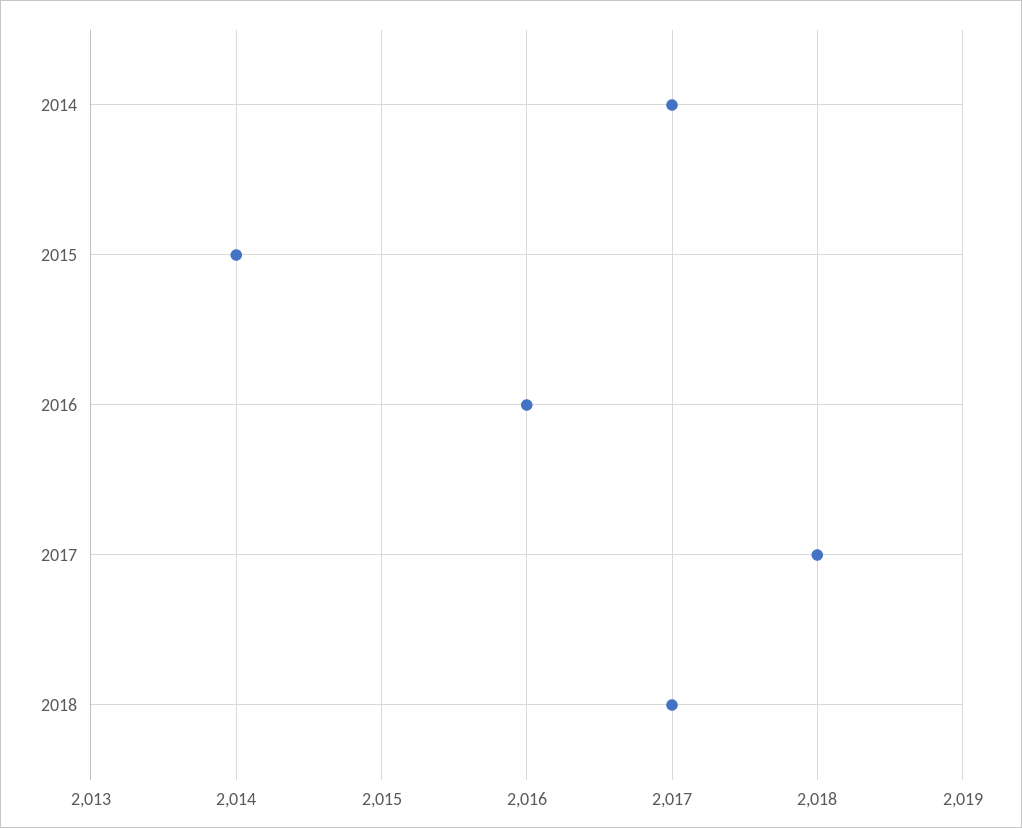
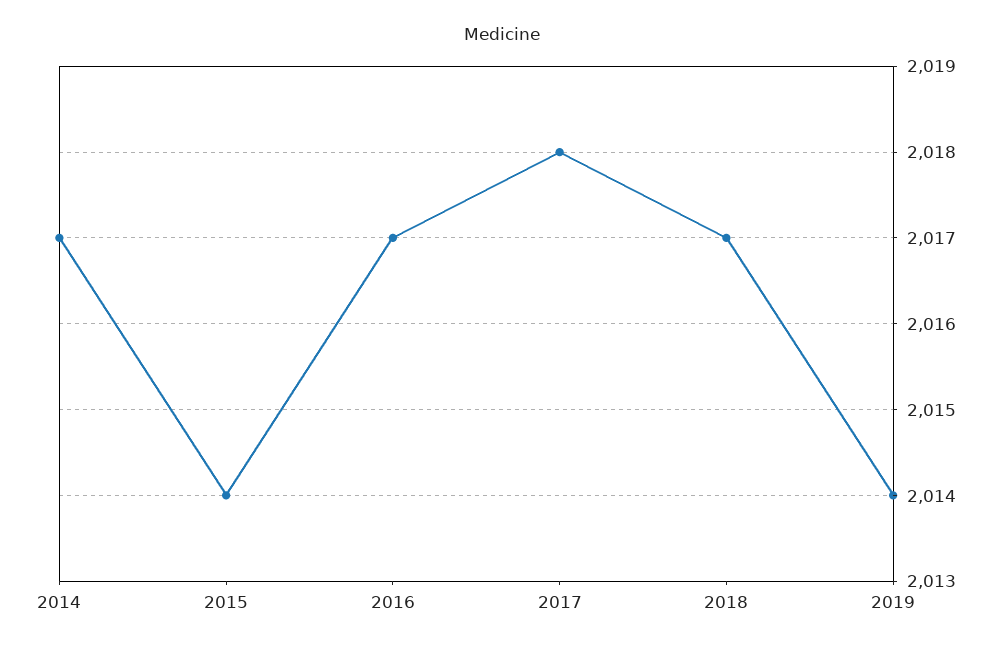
2016: 2016 -> 2017
2019: none -> 2014

